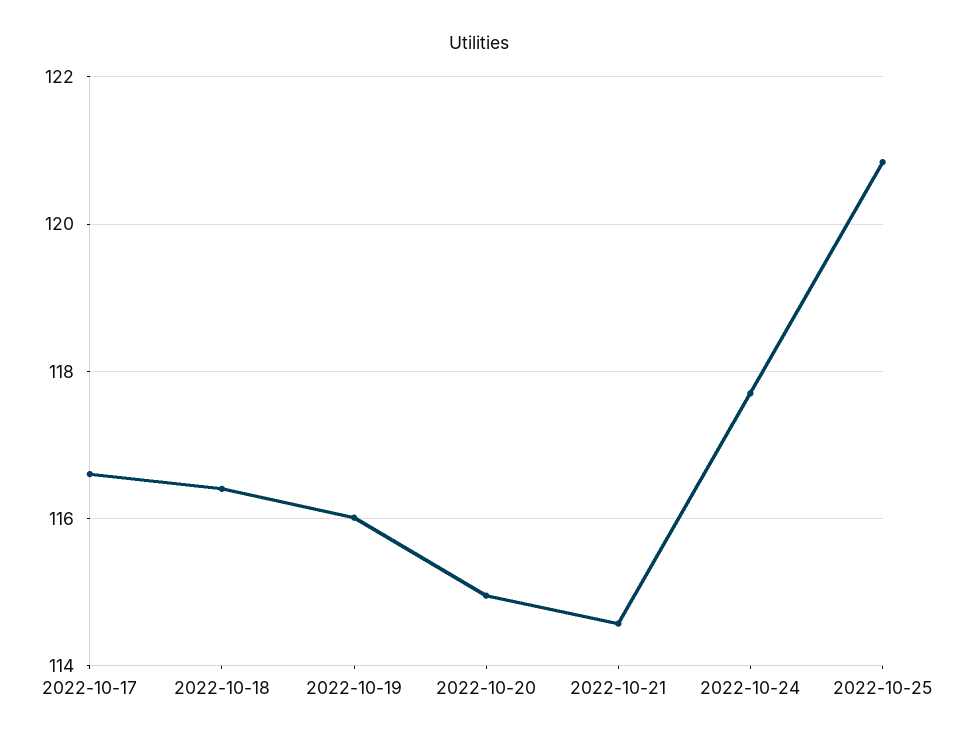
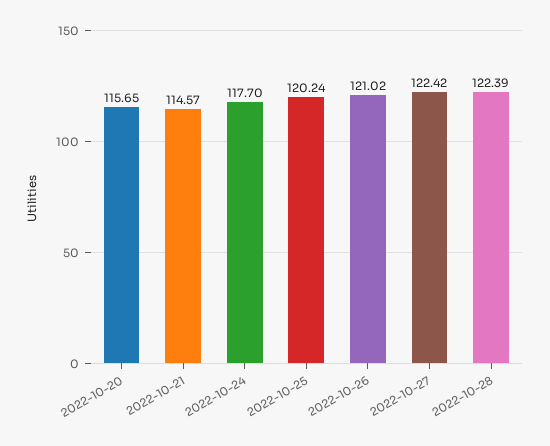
2022-10-17: 116.6 -> none
2022-10-18: 116.4 -> none
2022-10-19: 116 -> none
2022-10-20: 115 -> 115.65
2022-10-25: 120.8 -> 120.24
2022-10-26: none -> 121.02
2022-10-27: none -> 122.42
2022-10-28: none -> 122.39

